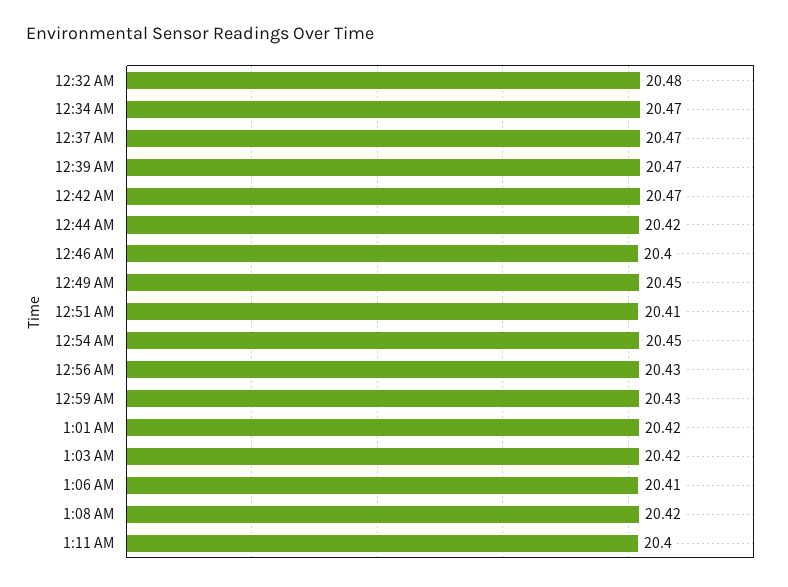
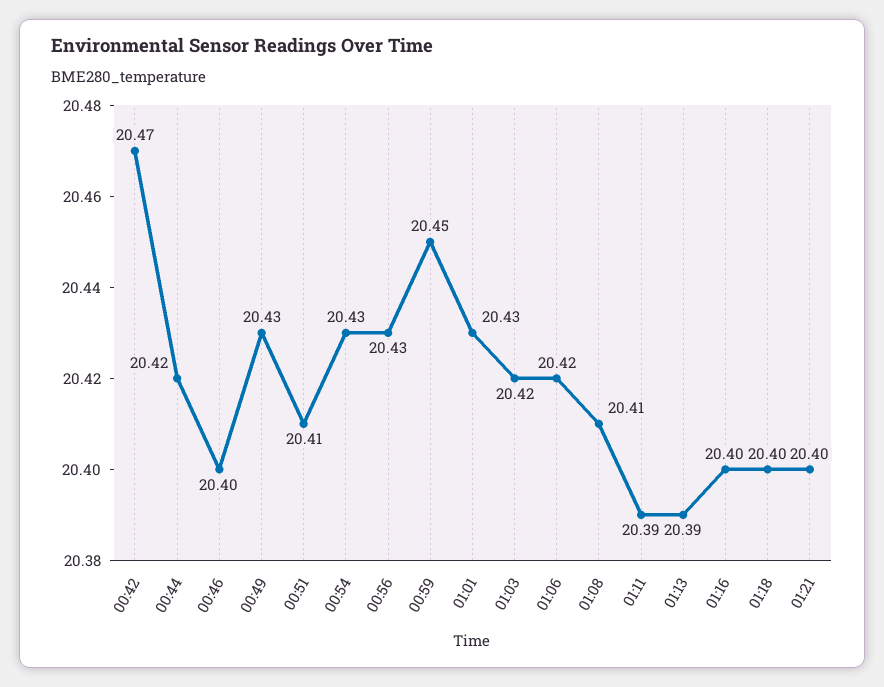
12:32 AM: 20.48 -> none
12:34 AM: 20.47 -> none
12:37 AM: 20.47 -> none
12:39 AM: 20.47 -> none
12:49 AM: 20.45 -> 20.43
12:54 AM: 20.45 -> 20.43
12:59 AM: 20.43 -> 20.45
1:01 AM: 20.42 -> 20.43
1:06 AM: 20.41 -> 20.42
1:08 AM: 20.42 -> 20.41
1:11 AM: 20.4 -> 20.39
01:13: none -> 20.39
01:16: none -> 20.4
01:18: none -> 20.4
01:21: none -> 20.4

